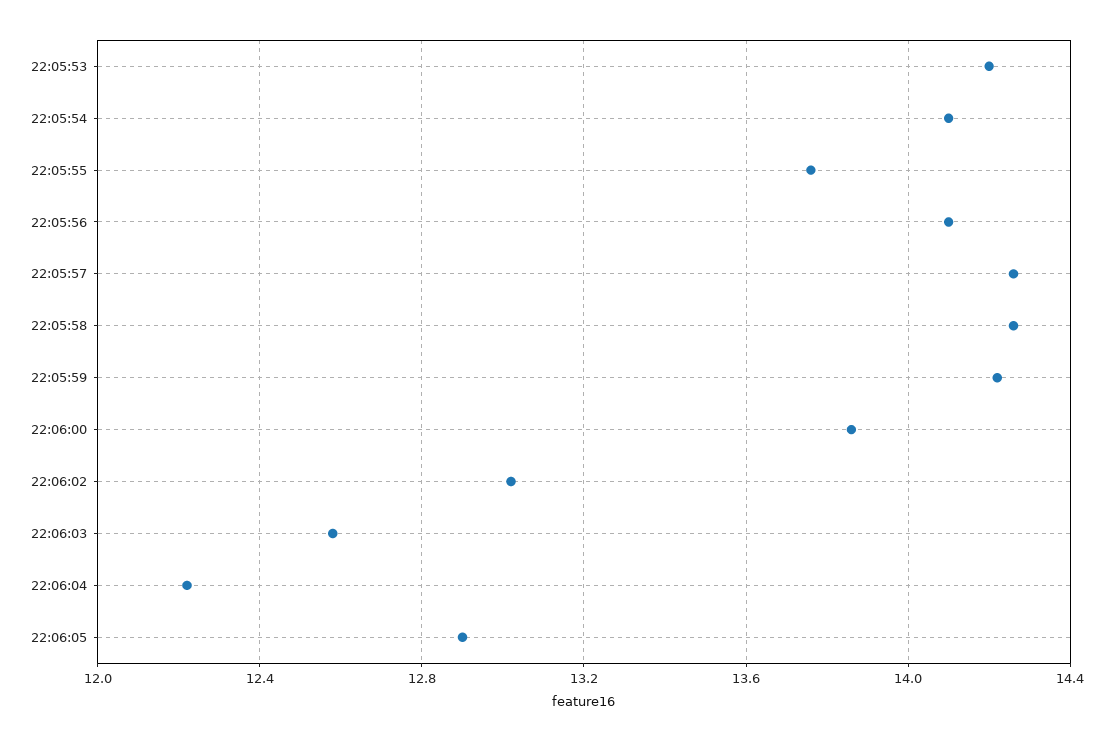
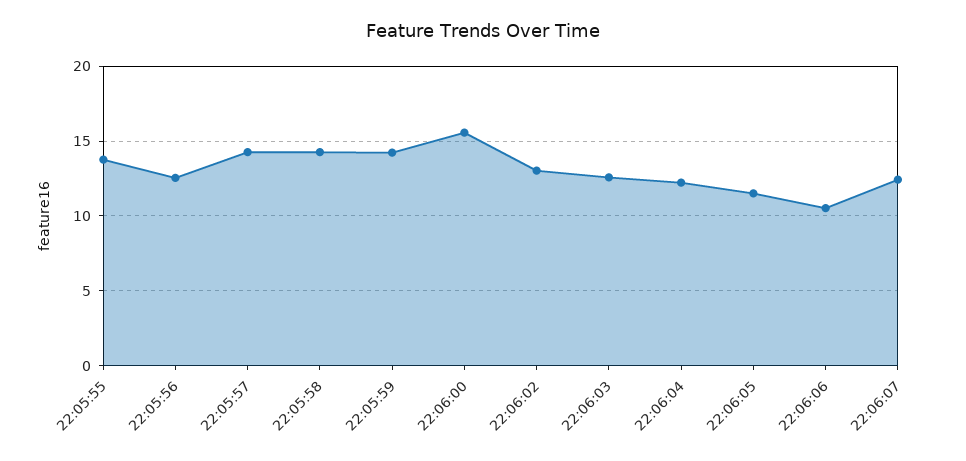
22:05:53: 14.2 -> none
22:05:54: 14.1 -> none
22:05:56: 14.1 -> 12.5
22:06:00: 13.85 -> 15.5
22:06:05: 12.9 -> 11.5
22:06:06: none -> 10.5
22:06:07: none -> 12.5

